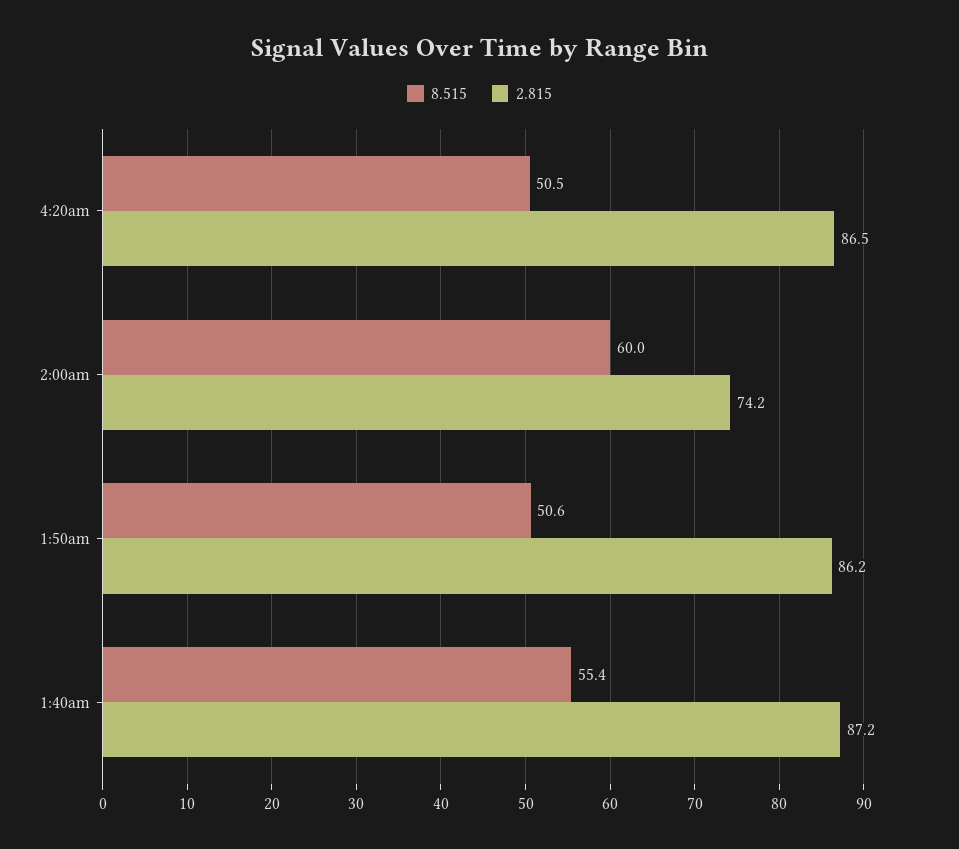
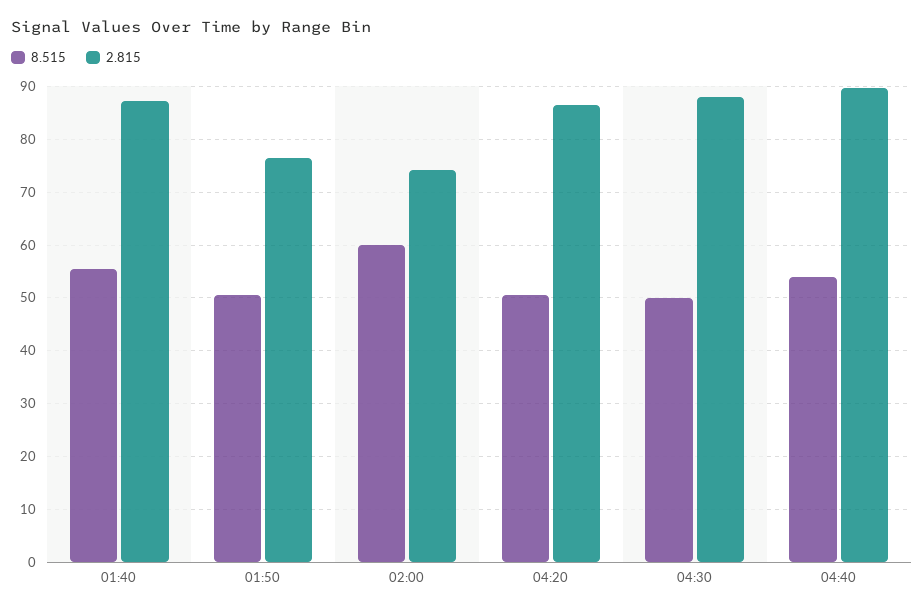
2.815, 1:50am: 86.2 -> 76
8.515, 04:30: none -> 50
2.815, 04:30: none -> 88
8.515, 04:40: none -> 54
2.815, 04:40: none -> 90

